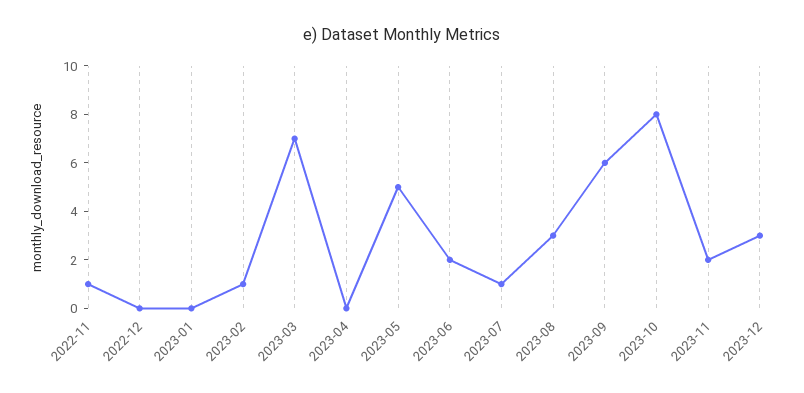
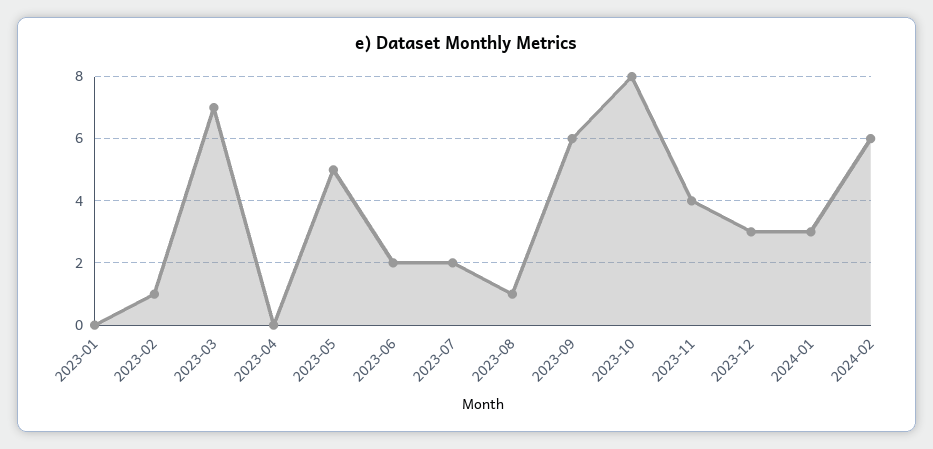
2022-11: 1 -> none
2022-12: 0 -> none
2023-07: 1 -> 2
2023-08: 3 -> 1
2023-11: 2 -> 4
2024-01: none -> 3
2024-02: none -> 6

